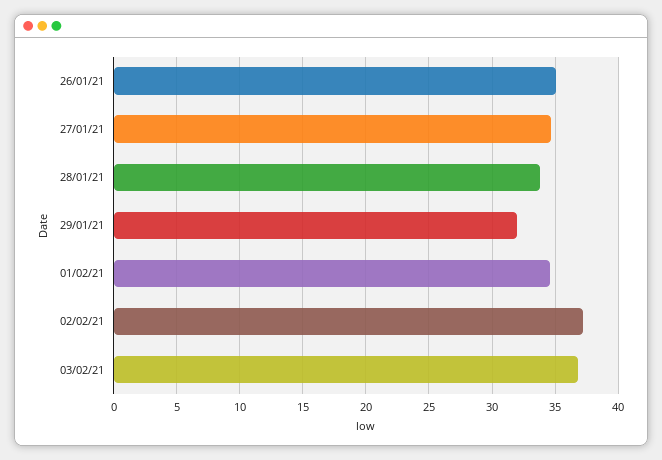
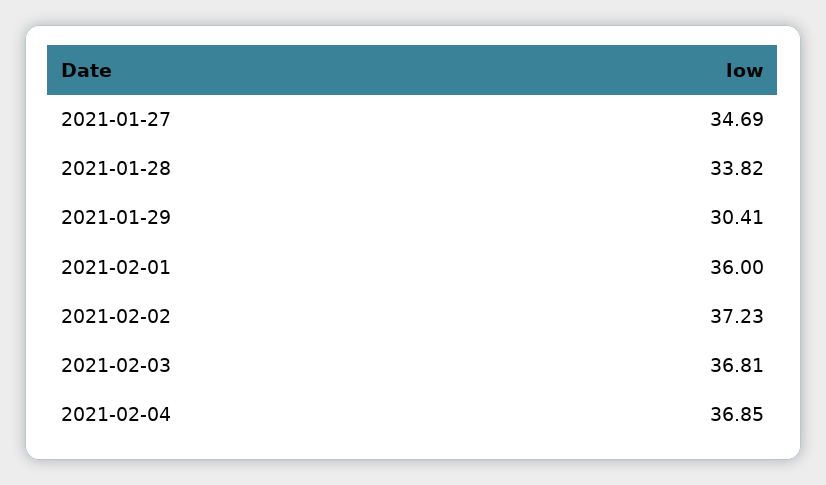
26/01/21: 35 -> none
29/01/21: 32 -> 30.41
01/02/21: 34.5 -> 36
2021-02-04: none -> 36.85

